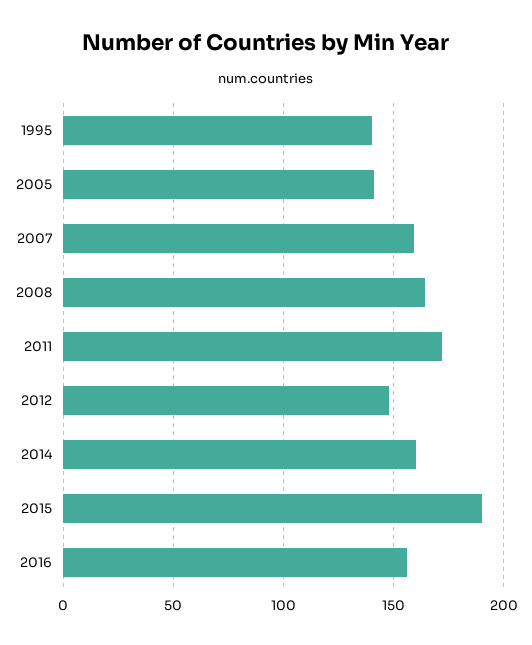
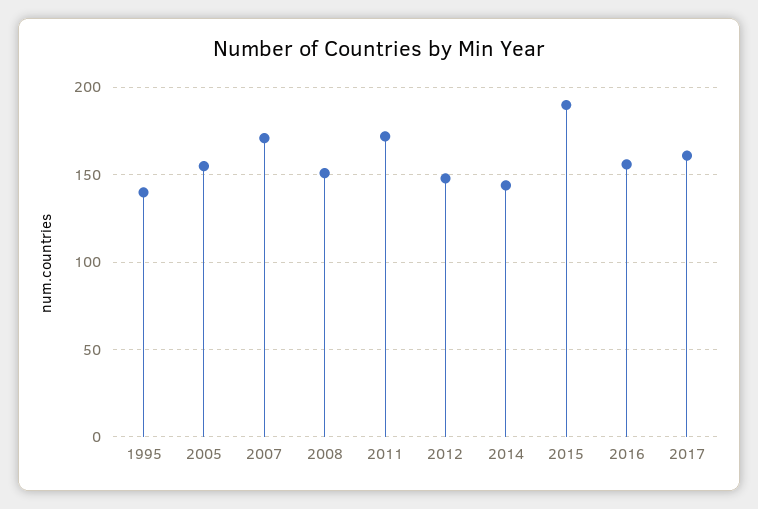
2005: 140 -> 155
2007: 160 -> 170
2008: 165 -> 150
2014: 160 -> 145
2017: none -> 160

